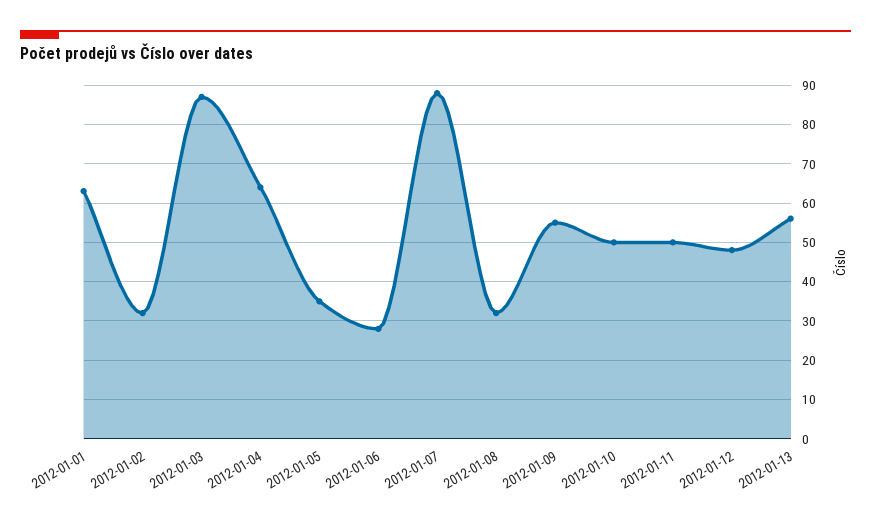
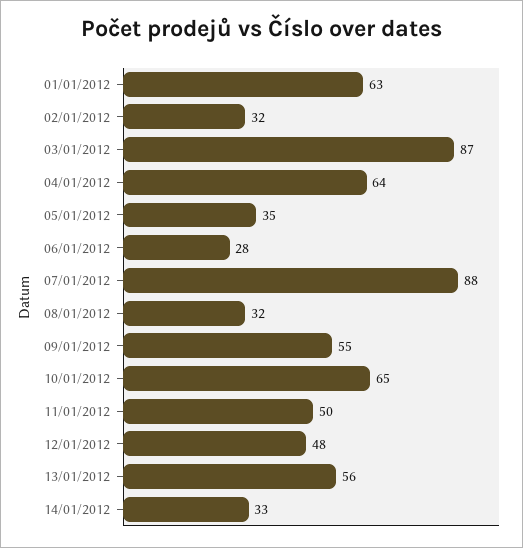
2012-01-10: 50 -> 65
14/01/2012: none -> 33

